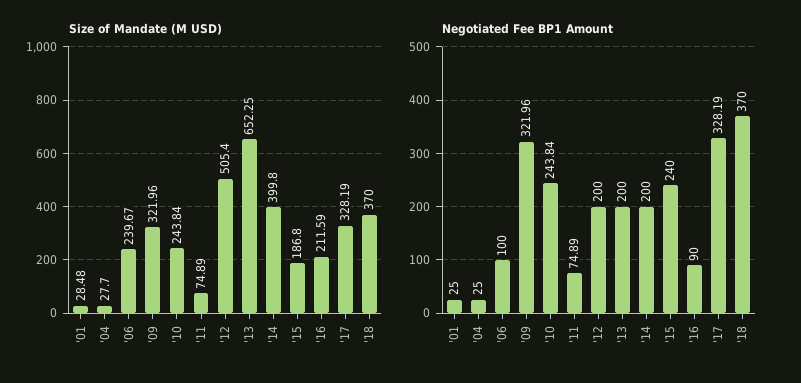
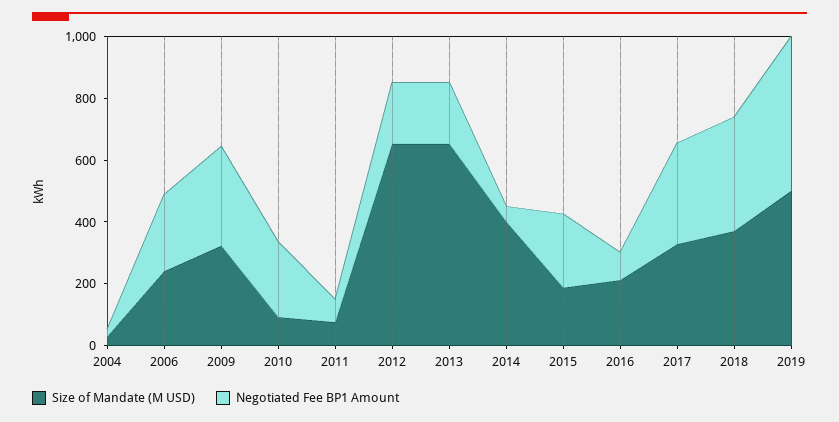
Size of Mandate (M USD), '01: 28.48 -> none
Size of Mandate (M USD), '10: 243.84 -> 100
Size of Mandate (M USD), '12: 505.4 -> 650
Negotiated Fee BP1 Amount, '01: 25 -> none
Negotiated Fee BP1 Amount, '06: 100 -> 250
Negotiated Fee BP1 Amount, '14: 200 -> 50
Size of Mandate (M USD), 2019: none -> 500
Negotiated Fee BP1 Amount, 2019: none -> 500

